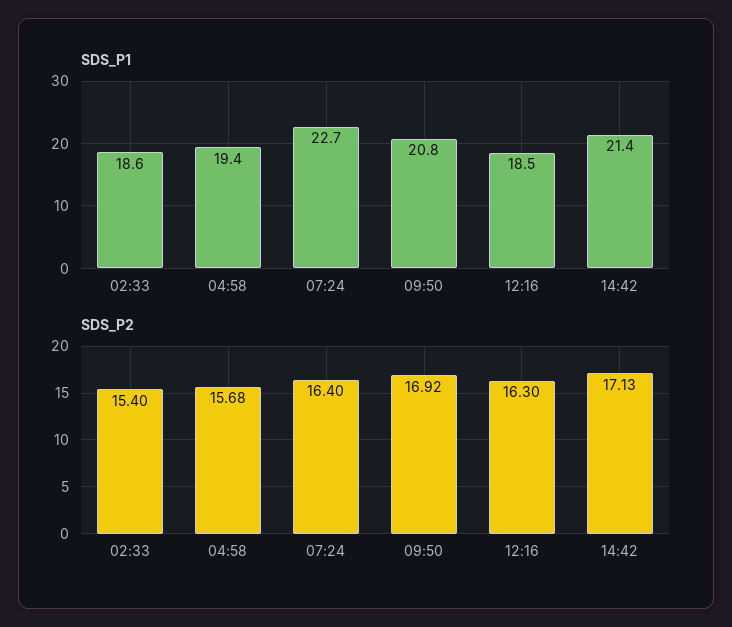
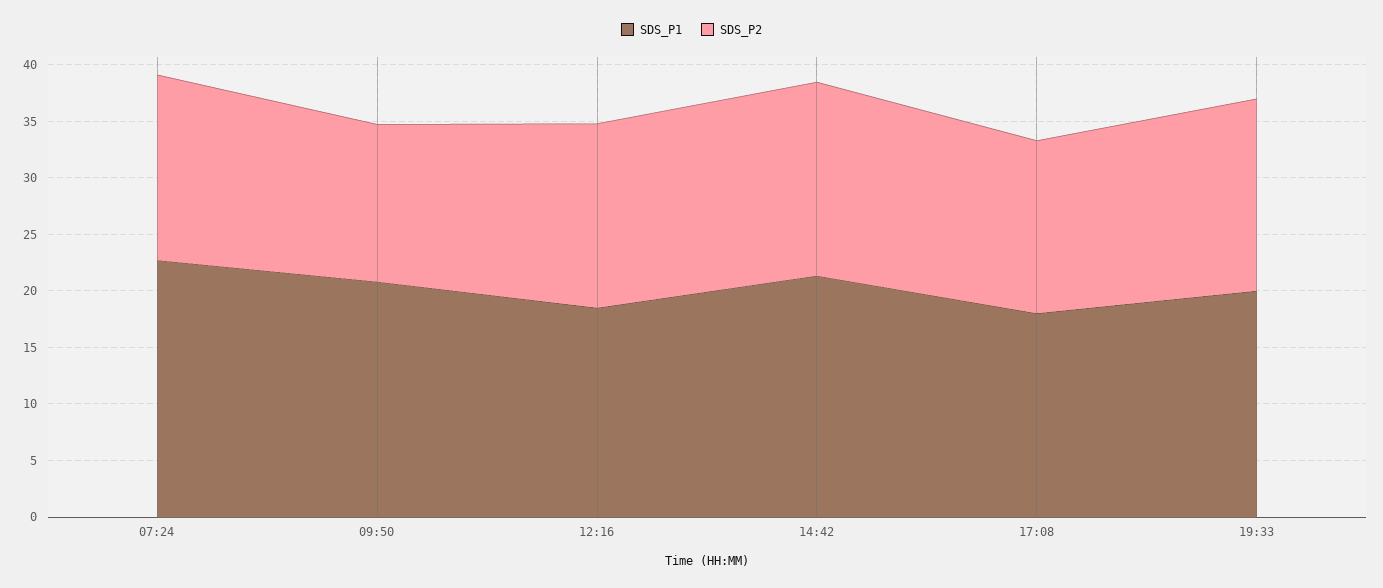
SDS_P1, 02:33: 18.6 -> none
SDS_P1, 04:58: 19.4 -> none
SDS_P2, 02:33: 15.4 -> none
SDS_P2, 04:58: 15.68 -> none
SDS_P2, 09:50: 16.92 -> 14
SDS_P1, 17:08: none -> 18
SDS_P2, 17:08: none -> 15
SDS_P1, 19:33: none -> 20
SDS_P2, 19:33: none -> 17

